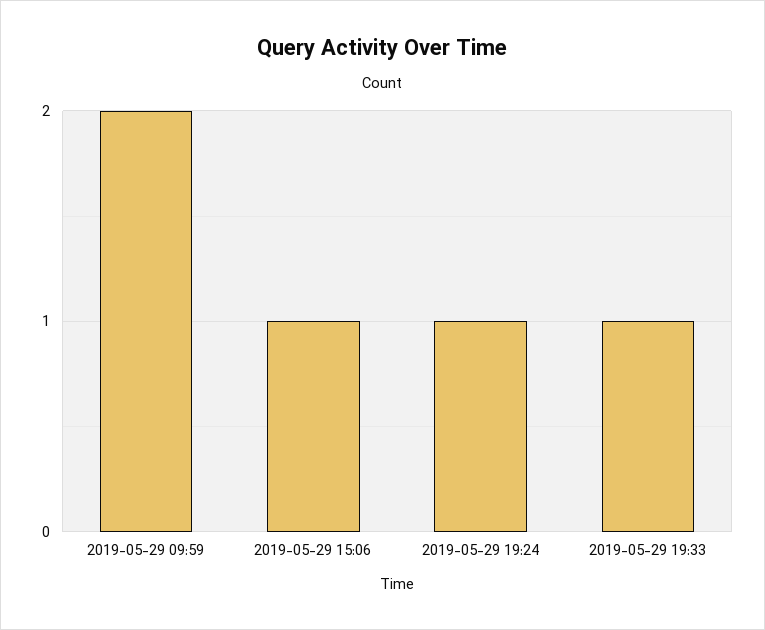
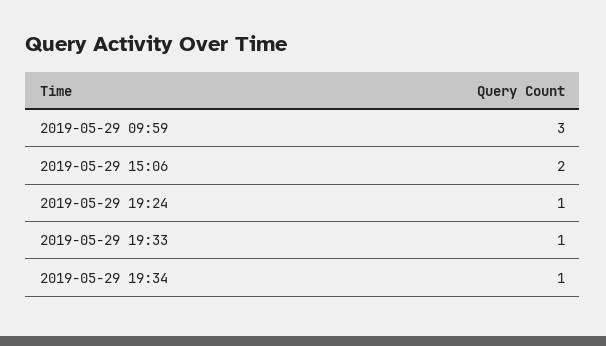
2019-05-29 09:59: 2 -> 3
2019-05-29 15:06: 1 -> 2
2019-05-29 19:34: none -> 1

